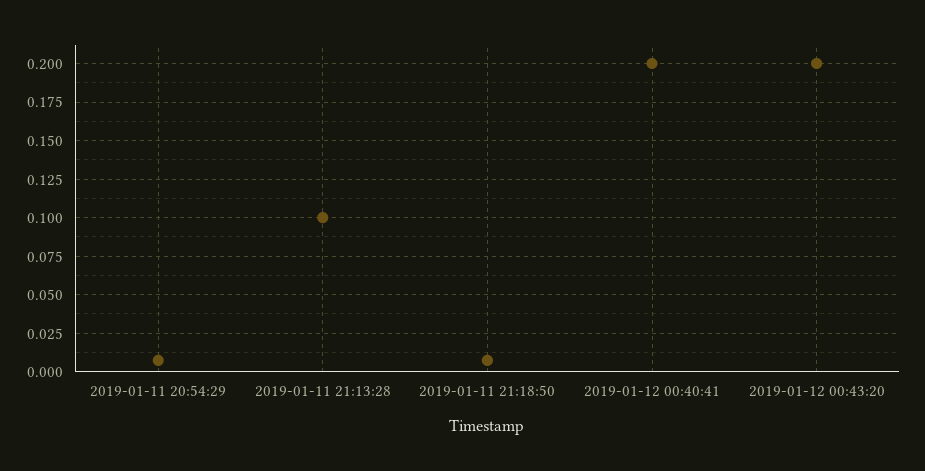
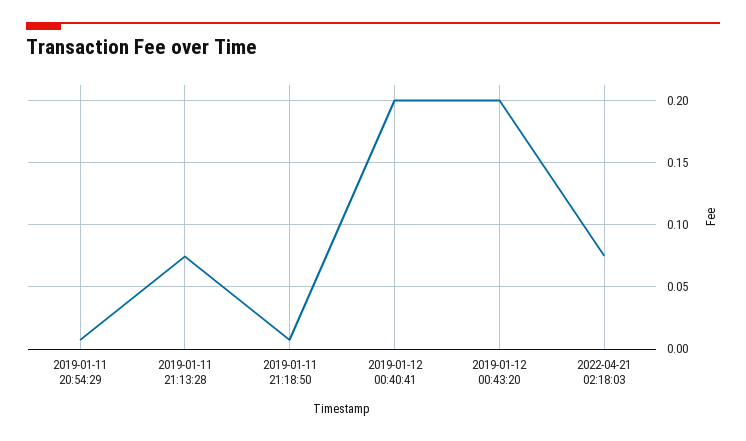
2019-01-11 21:13:28: 0.1 -> 0.075
2022-04-21 02:18:03: none -> 0.075

